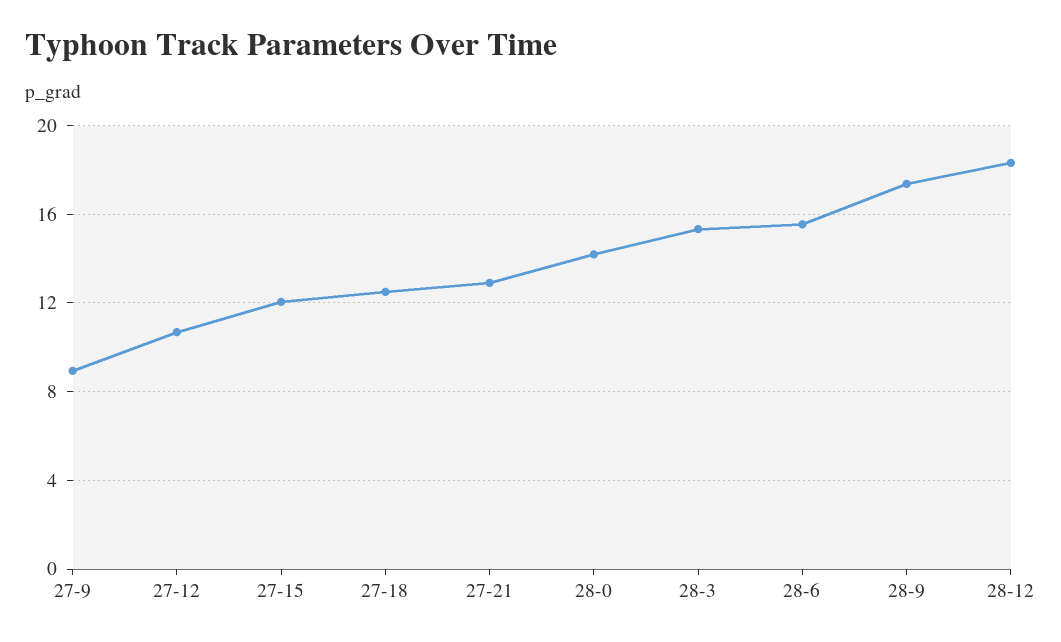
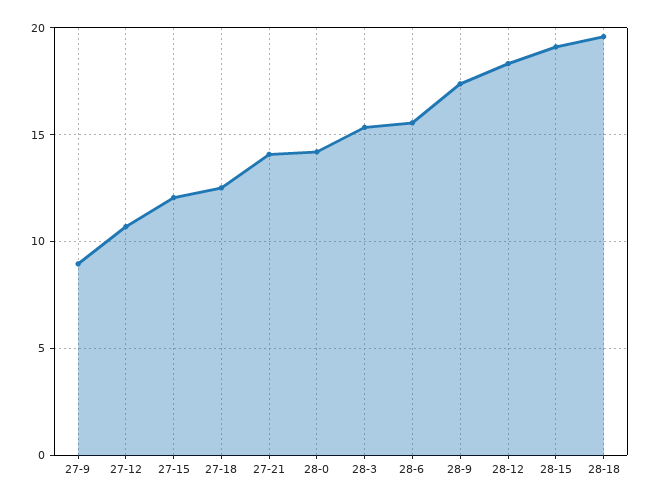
27-21: 13 -> 14
28-15: none -> 19
28-18: none -> 19.5

